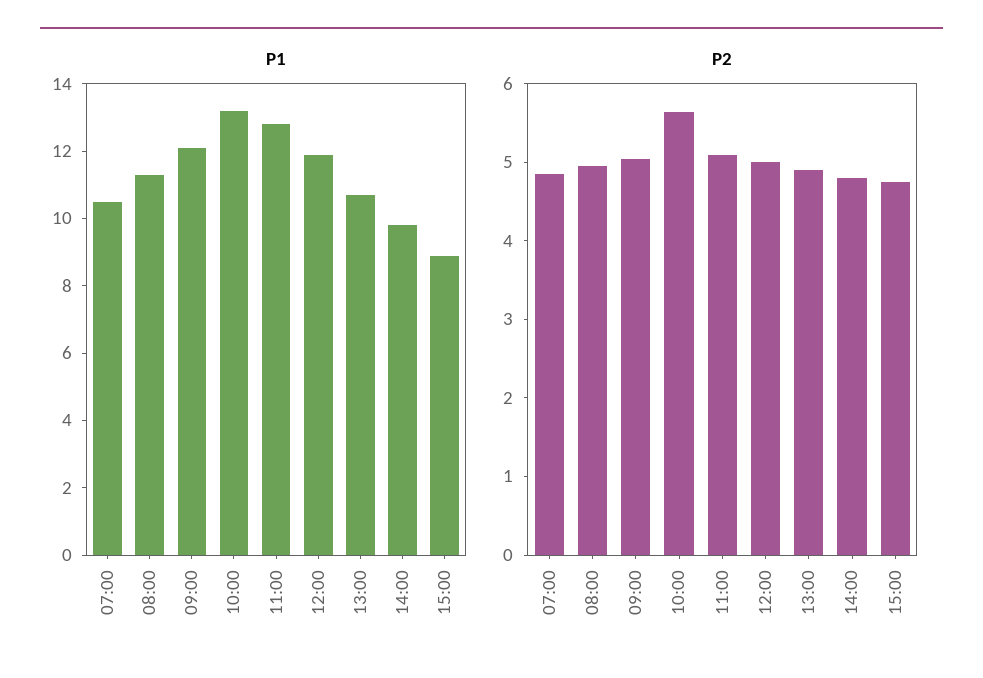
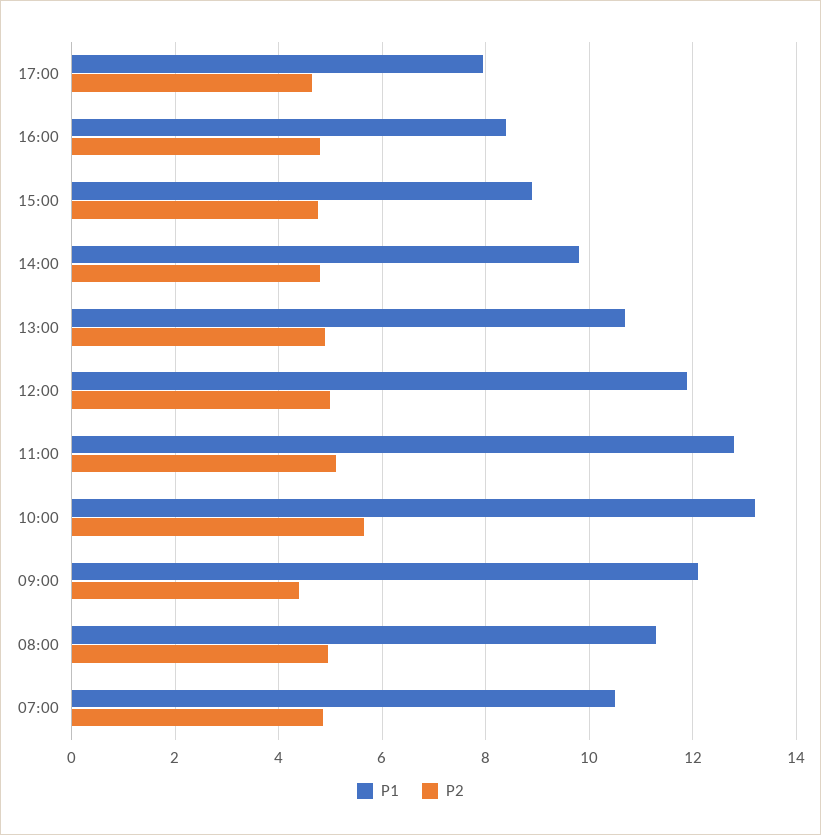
P2, 09:00: 5 -> 4.4
P1, 17:00: none -> 8
P2, 17:00: none -> 4.6
P1, 16:00: none -> 8.4
P2, 16:00: none -> 4.8

